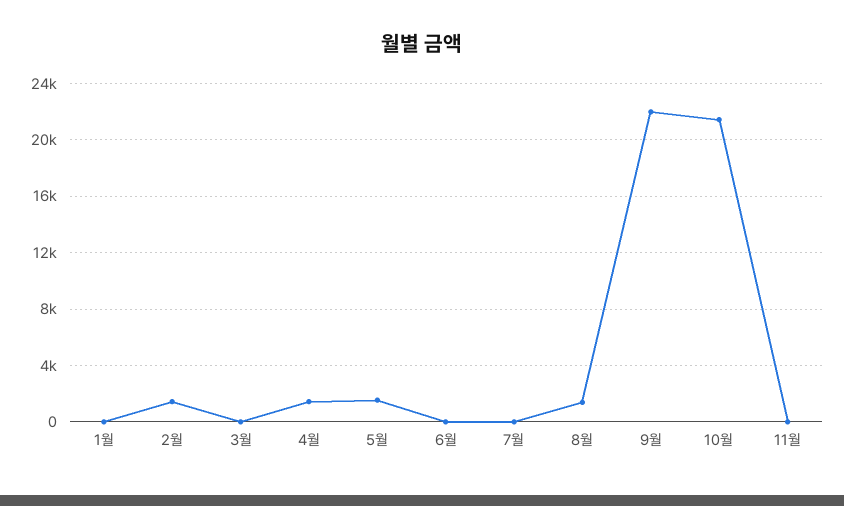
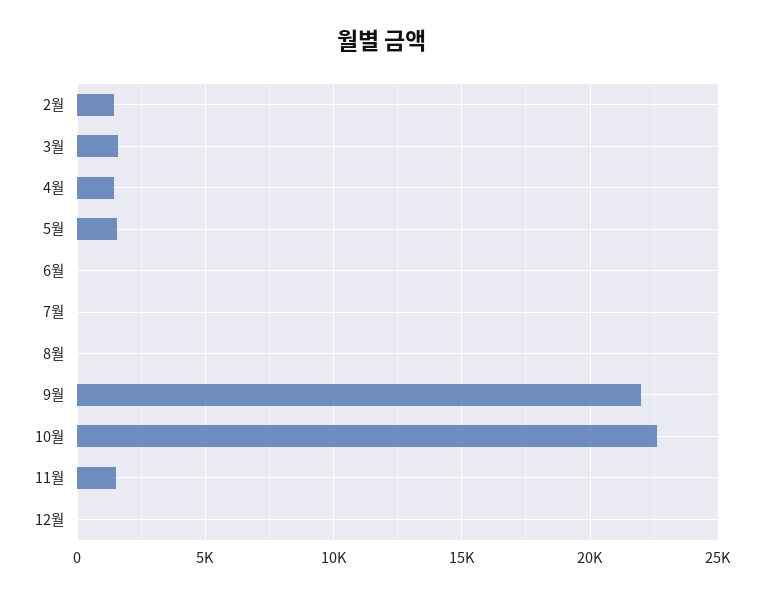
1월: 0 -> none
3월: 0 -> 1500
8월: 1500 -> 0
10월: 21500 -> 22500
11월: 0 -> 1500
12월: none -> 0

